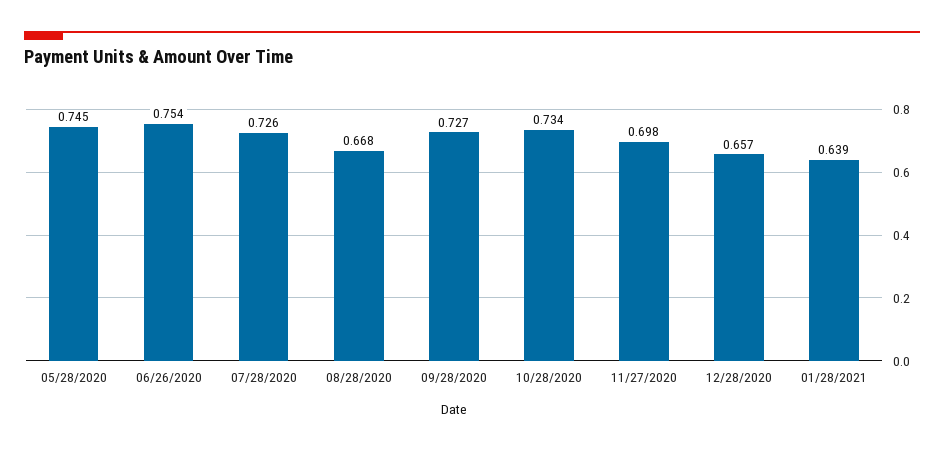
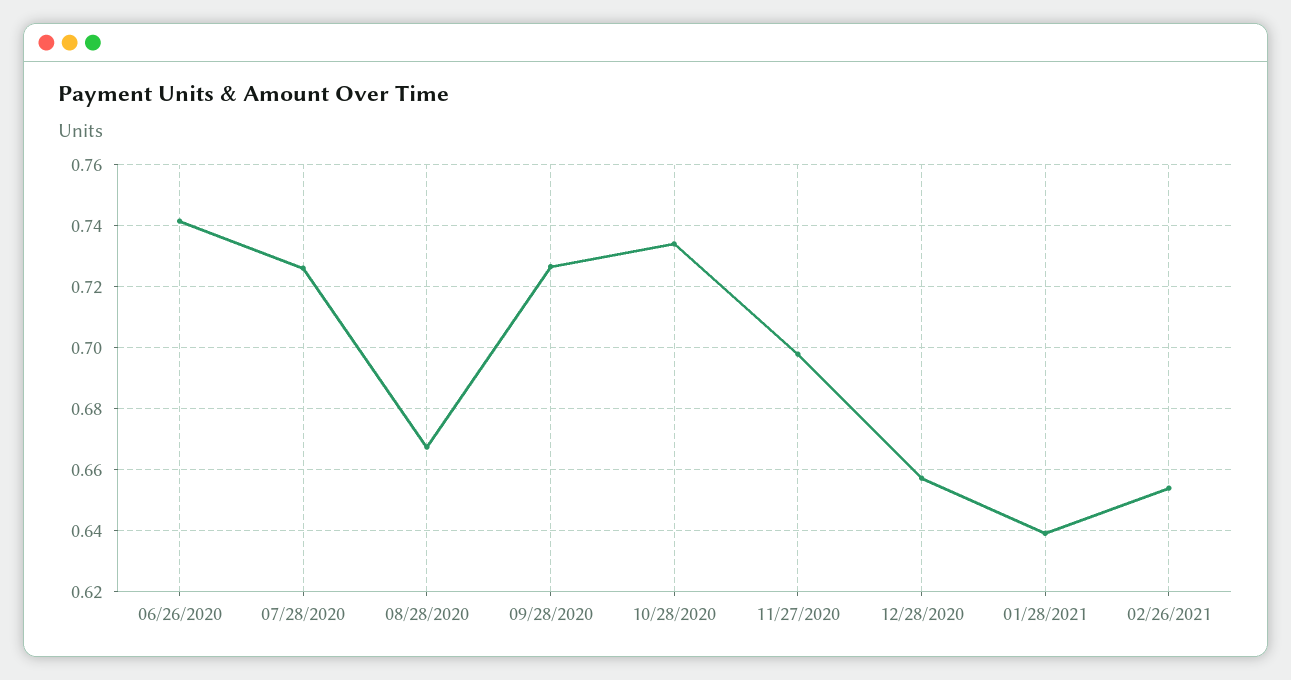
05/28/2020: 0.745 -> none
06/26/2020: 0.754 -> 0.742
02/26/2021: none -> 0.654

